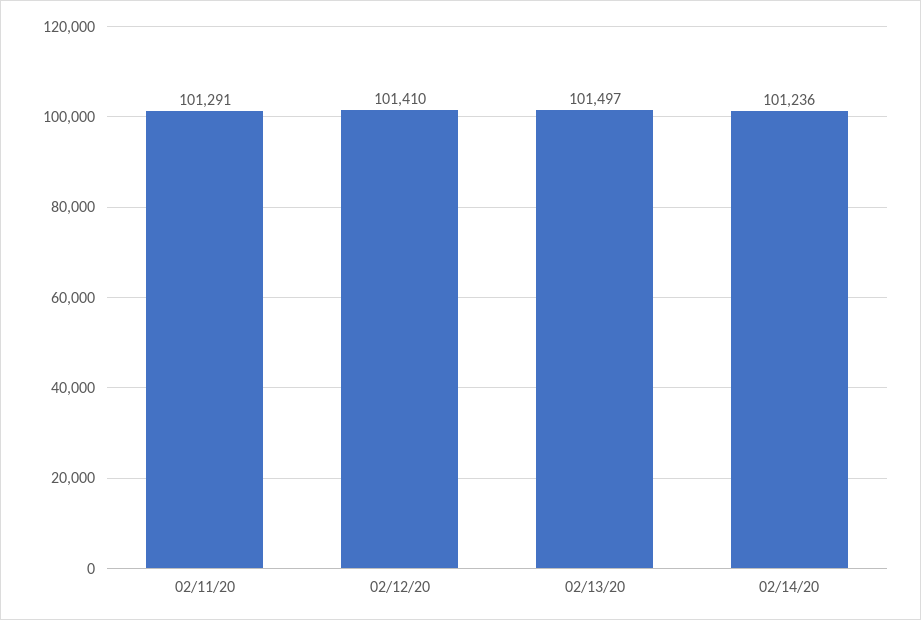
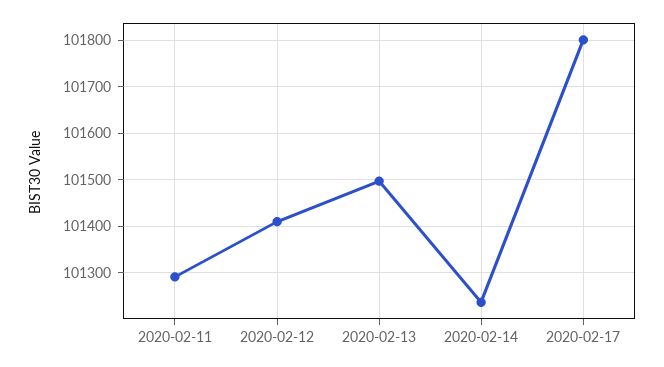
2020-02-17: none -> 101800

